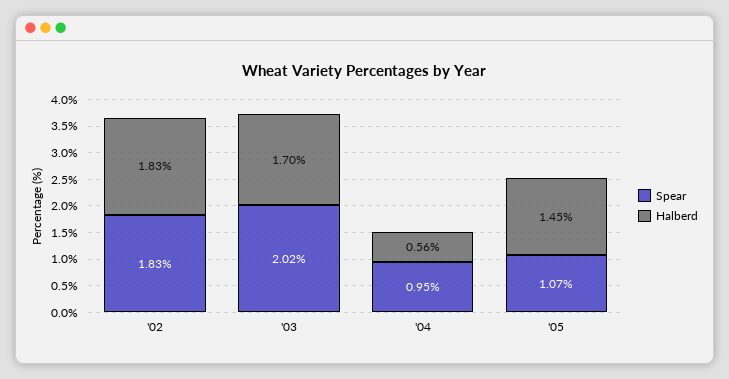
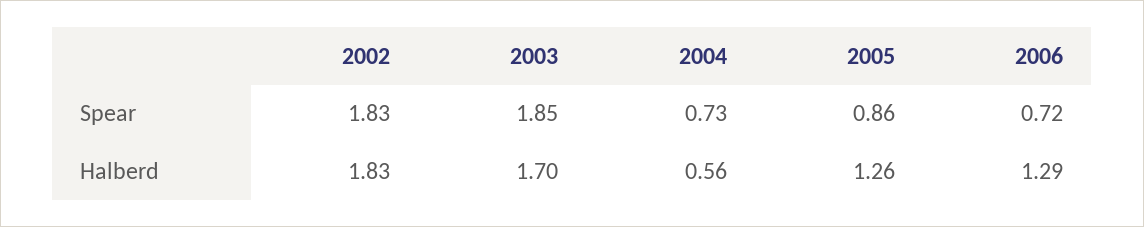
Spear, '03: 2.02 -> 1.85
Spear, '04: 0.95 -> 0.73
Spear, '05: 1.07 -> 0.86
Halberd, '05: 1.45 -> 1.26
Spear, 2006: none -> 0.72
Halberd, 2006: none -> 1.29

